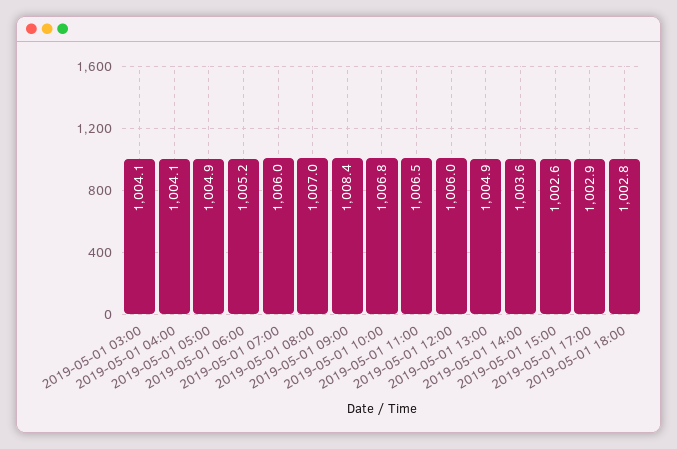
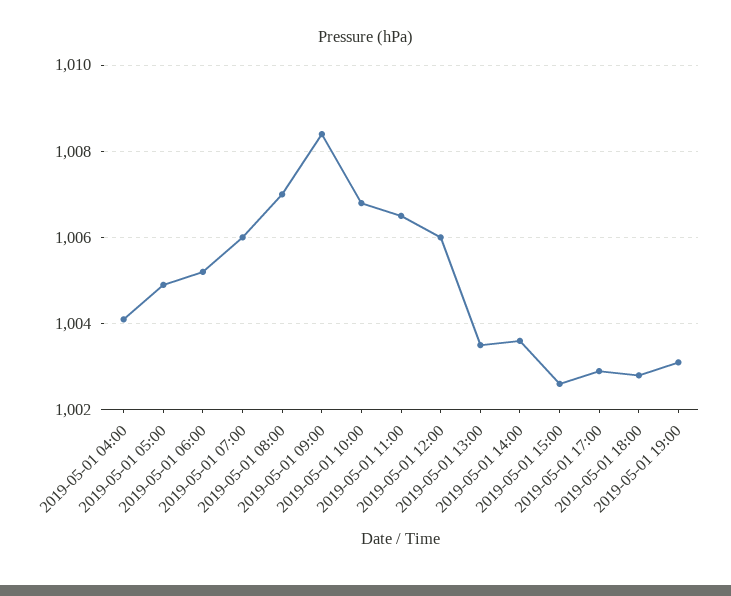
2019-05-01 03:00: 1004.1 -> none
2019-05-01 13:00: 1004.9 -> 1003.5
2019-05-01 19:00: none -> 1003

